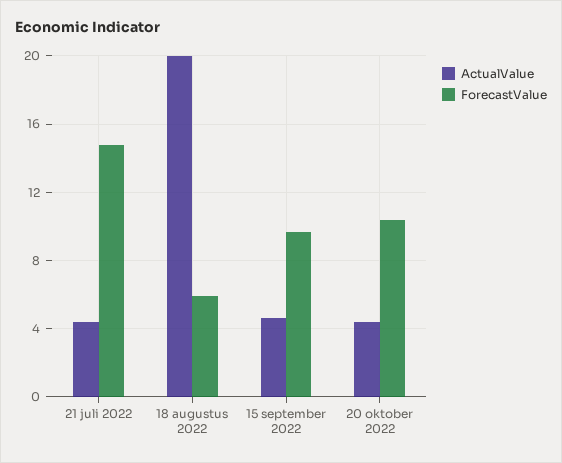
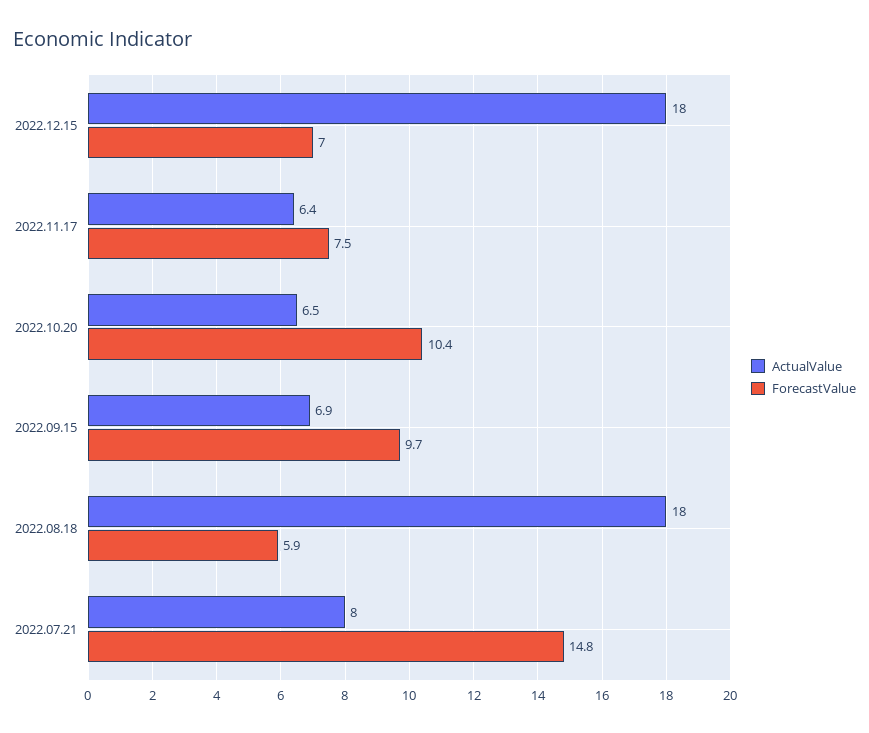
ActualValue, 21 juli 2022: 4.5 -> 8
ActualValue, 18 augustus 2022: 20 -> 18
ActualValue, 15 september 2022: 4.5 -> 6.9
ActualValue, 20 oktober 2022: 4.5 -> 6.5
ActualValue, 2022.12.15: none -> 18
ForecastValue, 2022.12.15: none -> 7
ActualValue, 2022.11.17: none -> 6.4
ForecastValue, 2022.11.17: none -> 7.5

